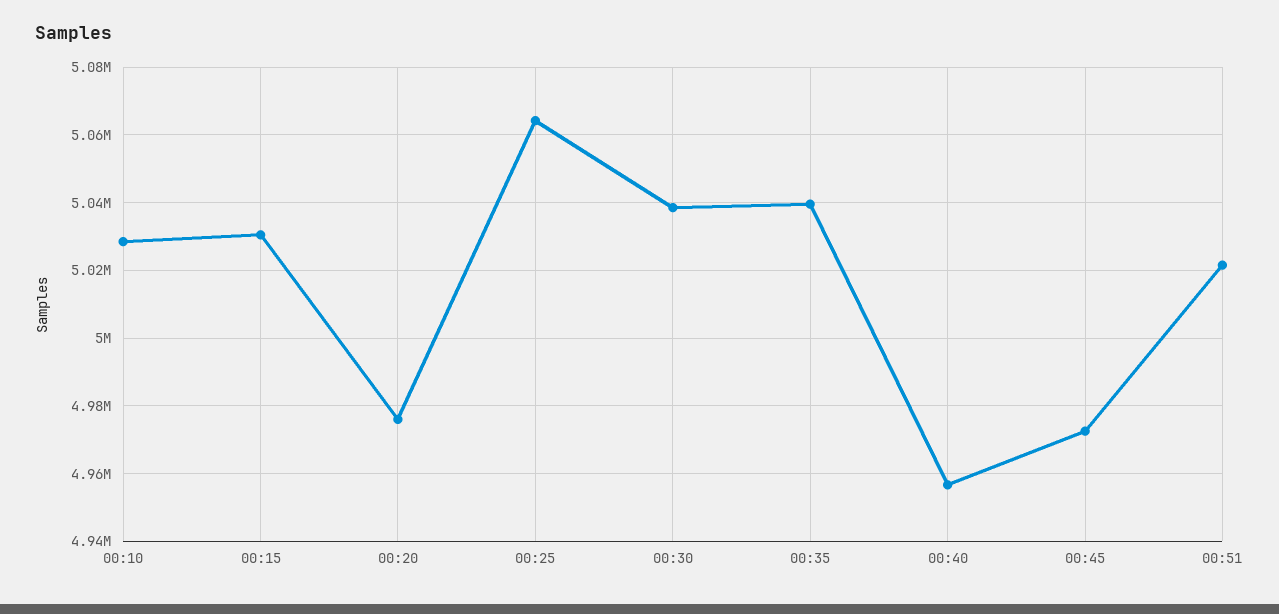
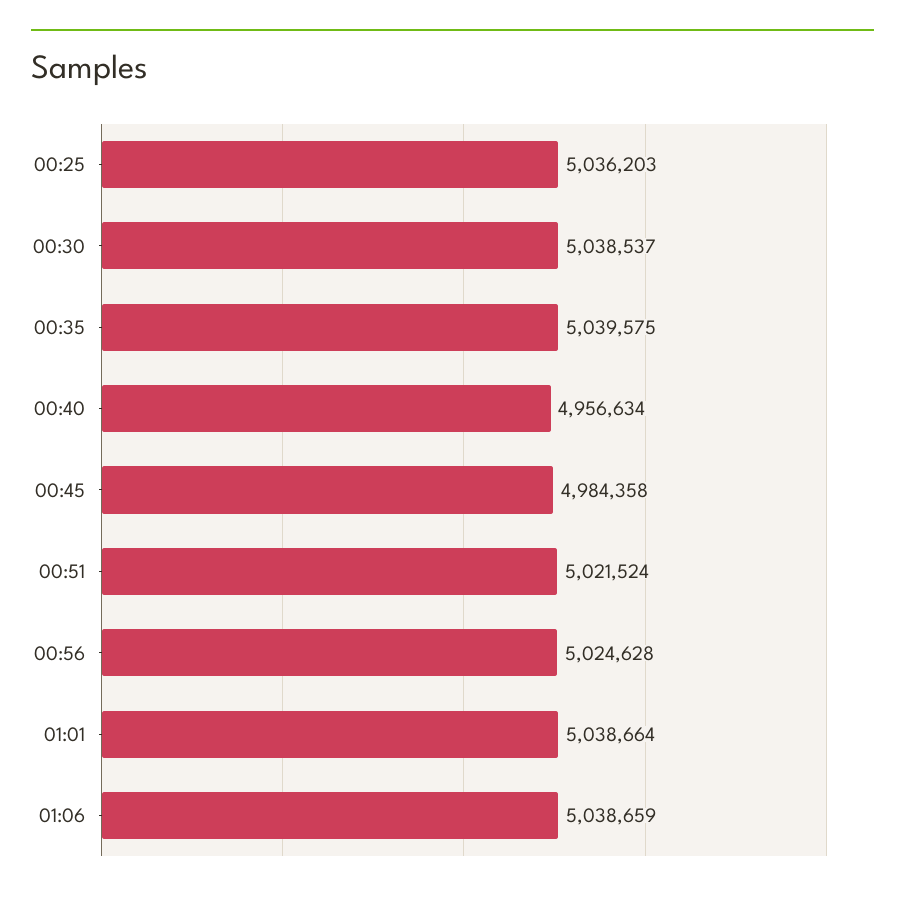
00:10: 5028000 -> none
00:15: 5030000 -> none
00:20: 4976000 -> none
00:25: 5064000 -> 5036203
00:45: 4972000 -> 4984358
00:56: none -> 5024628
01:01: none -> 5038664
01:06: none -> 5038659

